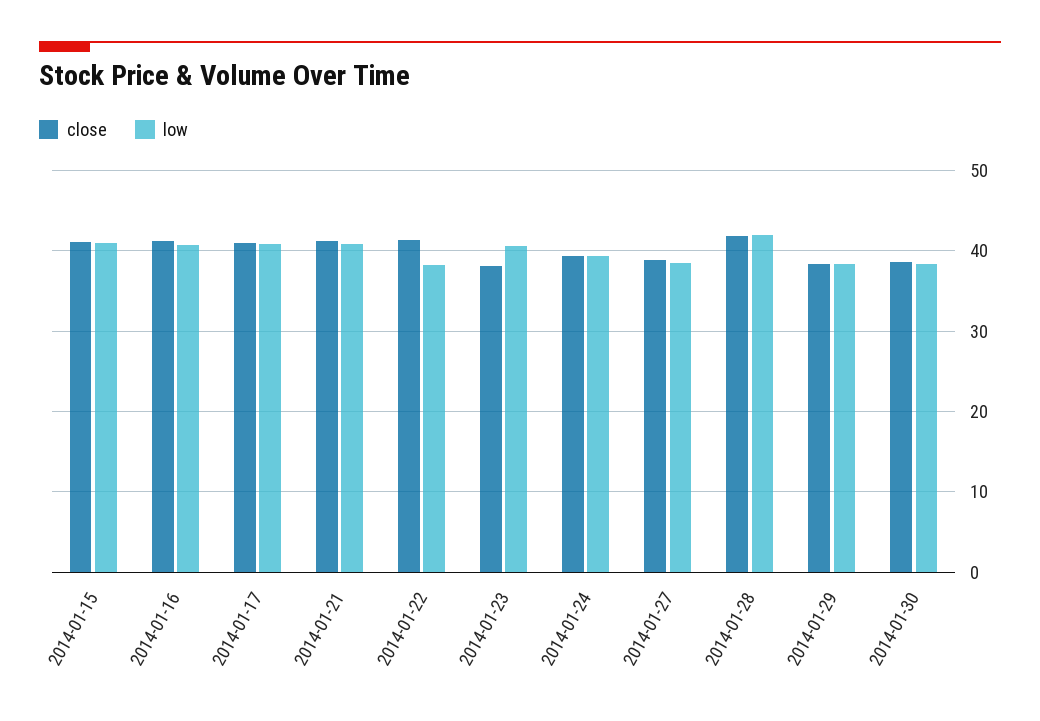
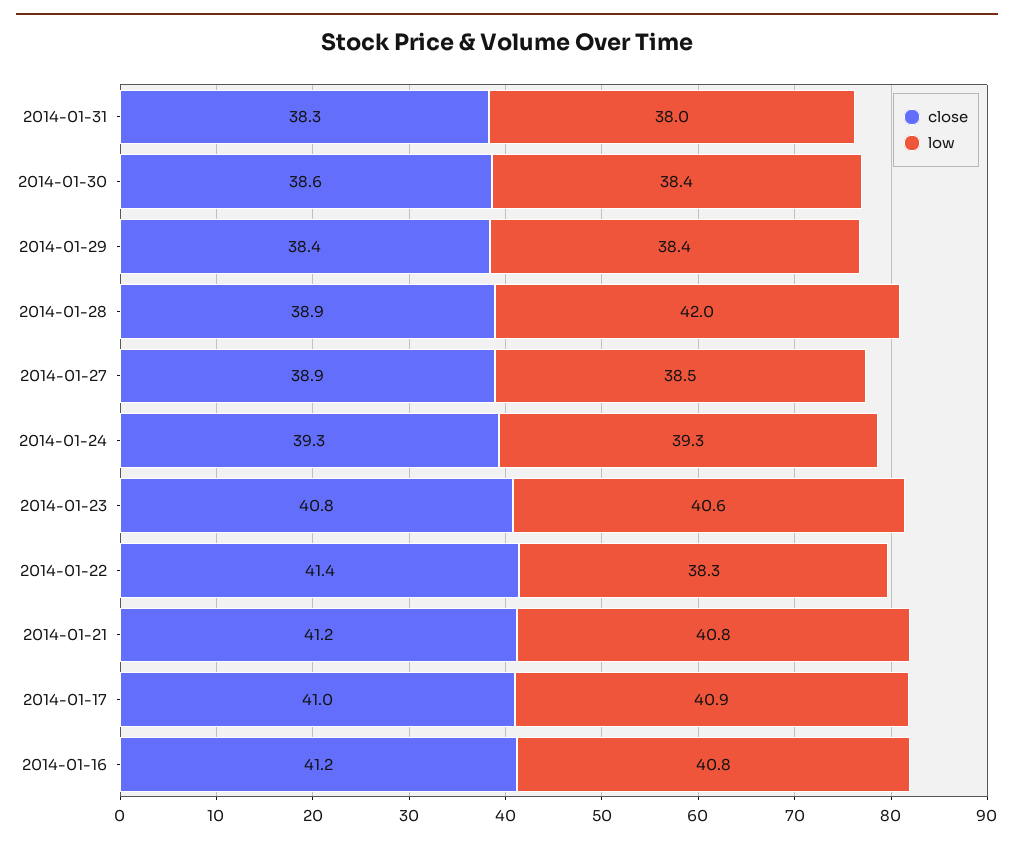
close, 2014-01-15: 41 -> none
low, 2014-01-15: 41 -> none
close, 2014-01-23: 38 -> 40.8
close, 2014-01-28: 42 -> 38.9
close, 2014-01-31: none -> 38.3
low, 2014-01-31: none -> 38

